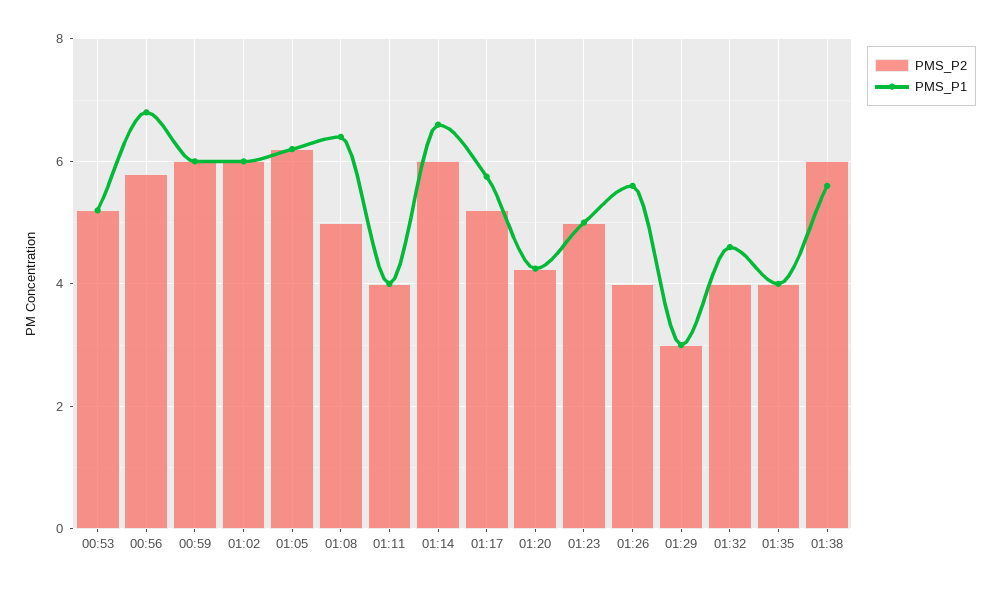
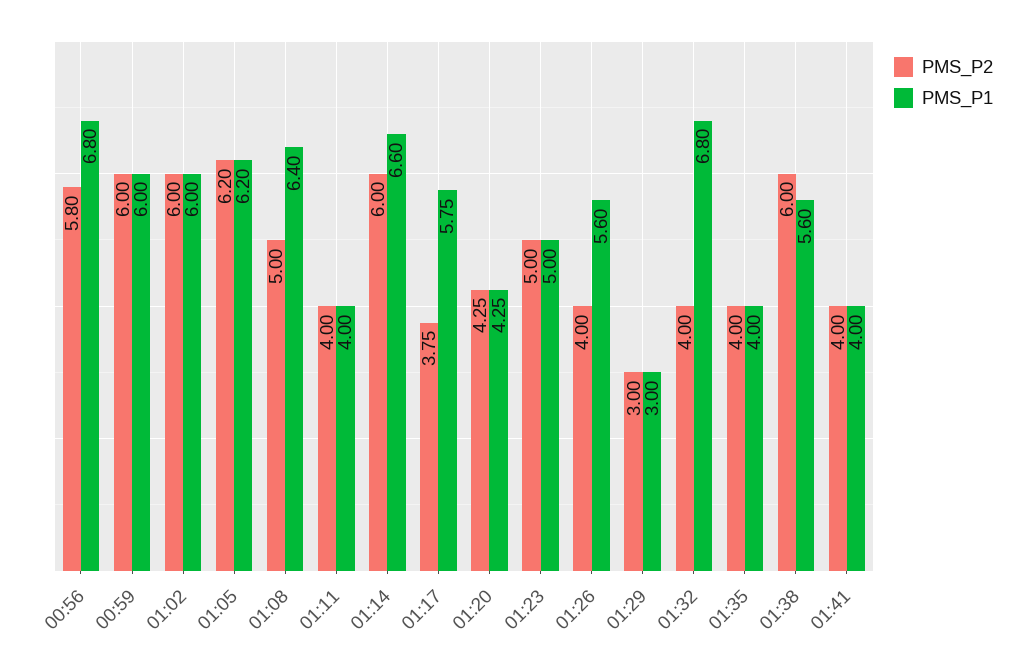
PMS_P2, 00:53: 5.2 -> none
PMS_P1, 00:53: 5.2 -> none
PMS_P2, 01:17: 5.2 -> 3.75
PMS_P1, 01:32: 4.6 -> 6.8
PMS_P2, 01:41: none -> 4
PMS_P1, 01:41: none -> 4

